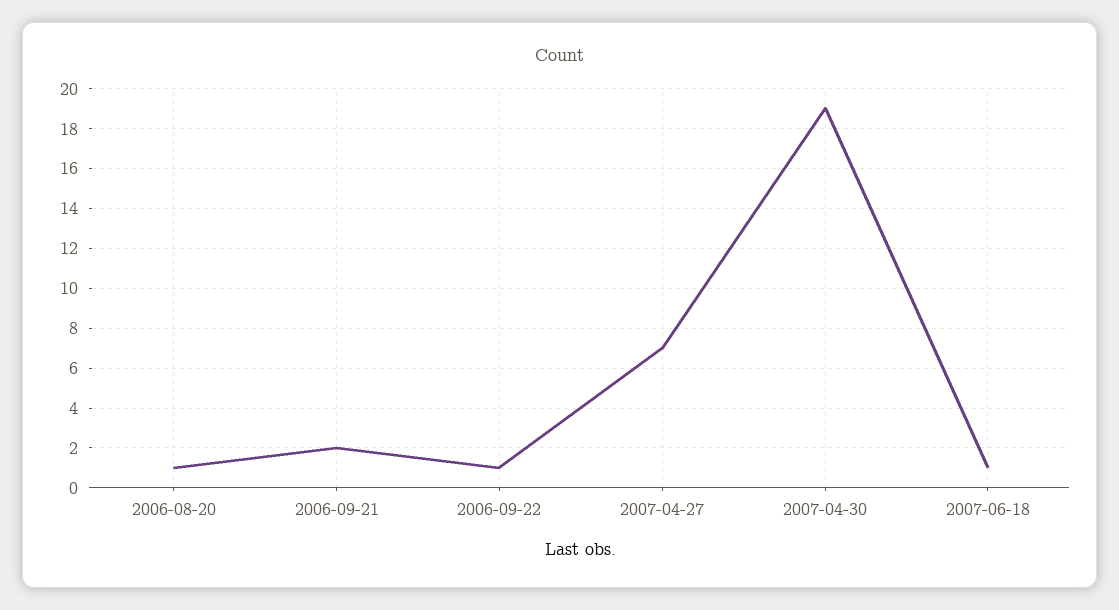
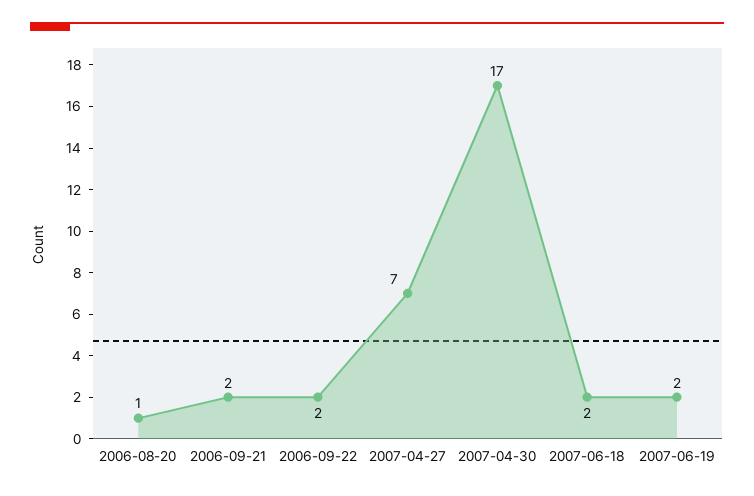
2006-09-22: 1 -> 2
2007-04-30: 19 -> 17
2007-06-18: 1 -> 2
2007-06-19: none -> 2

